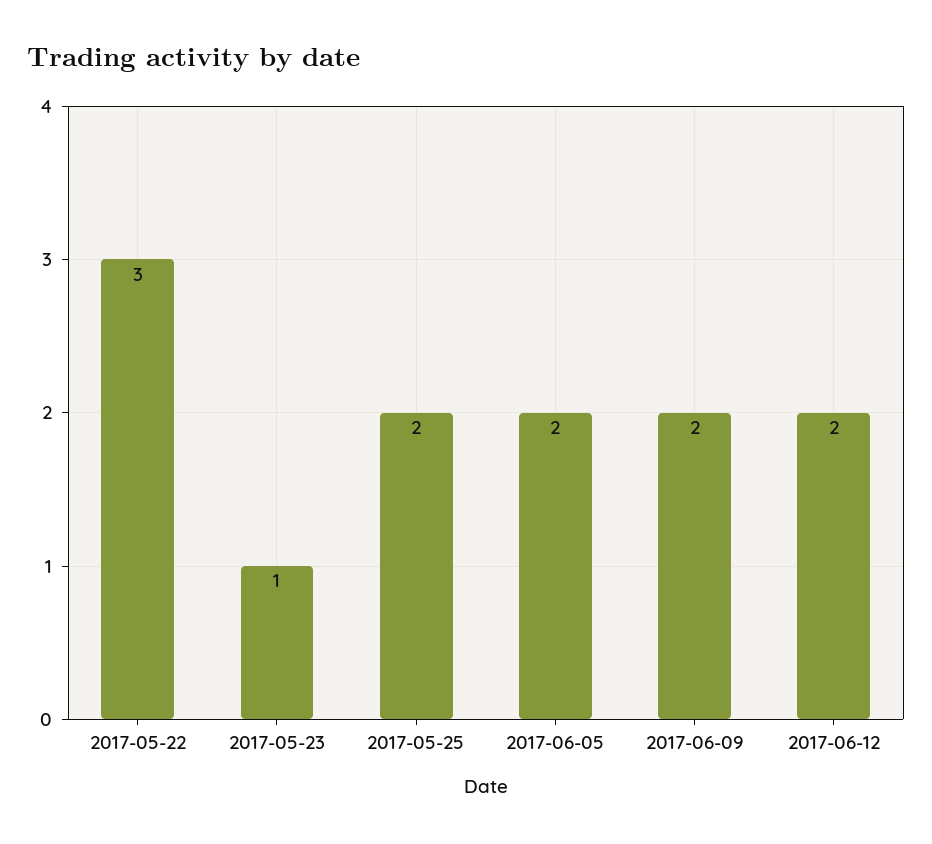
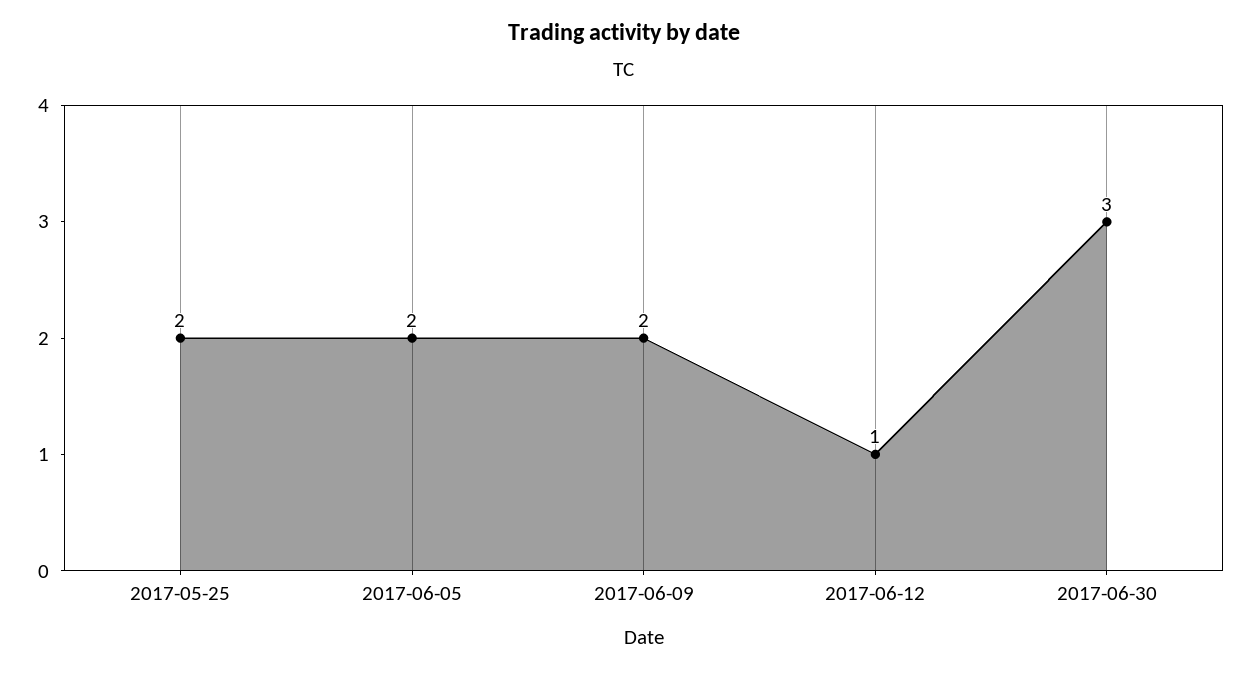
2017-05-22: 3 -> none
2017-05-23: 1 -> none
2017-06-12: 2 -> 1
2017-06-30: none -> 3

